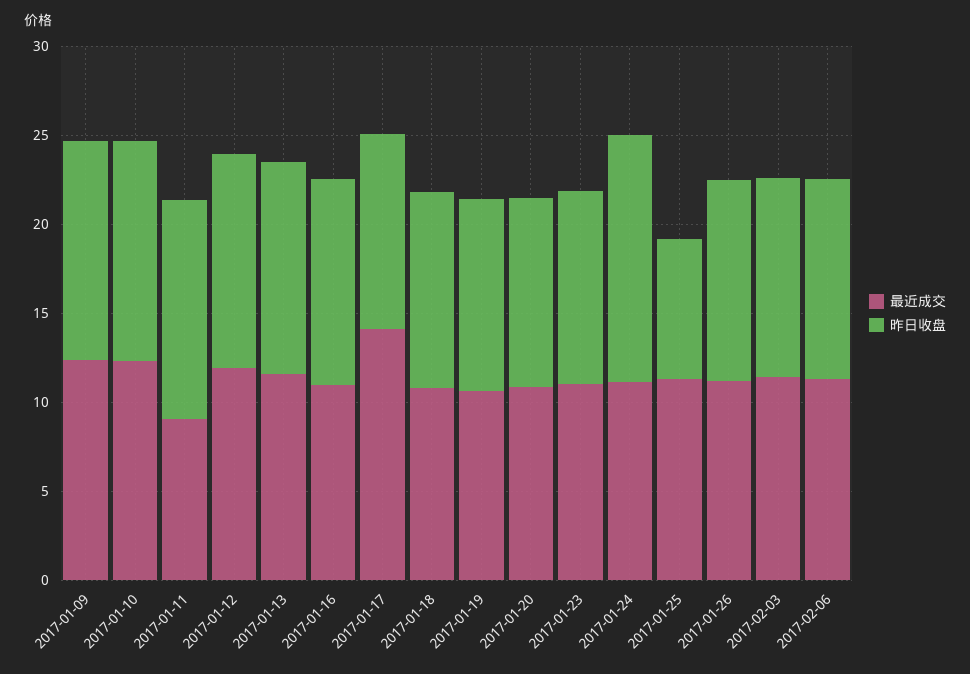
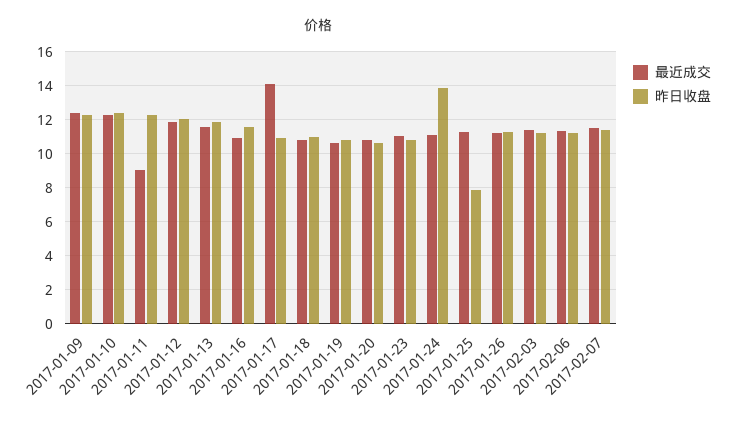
最近成交, 2017-02-07: none -> 11.5
昨日收盘, 2017-02-07: none -> 11.5

